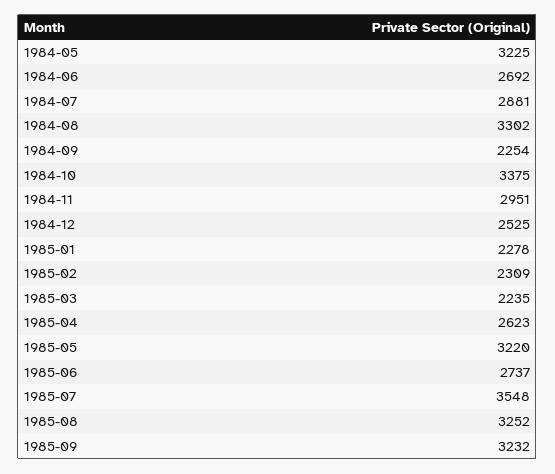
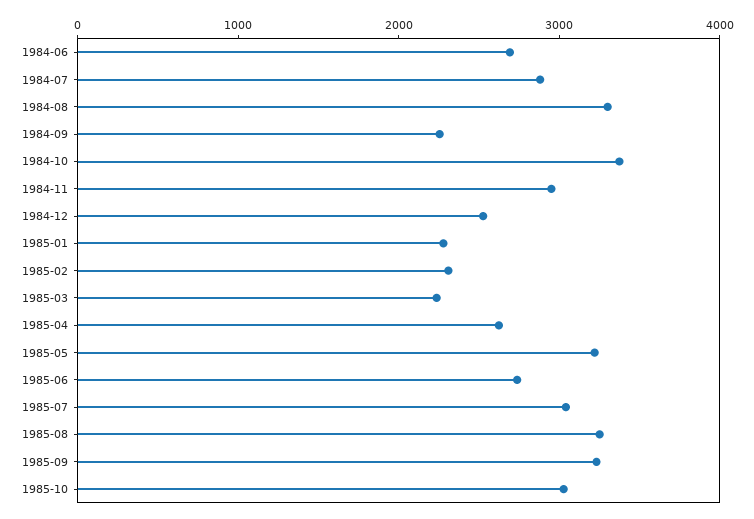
1984-05: 3225 -> none
1985-07: 3548 -> 3000
1985-10: none -> 3000

